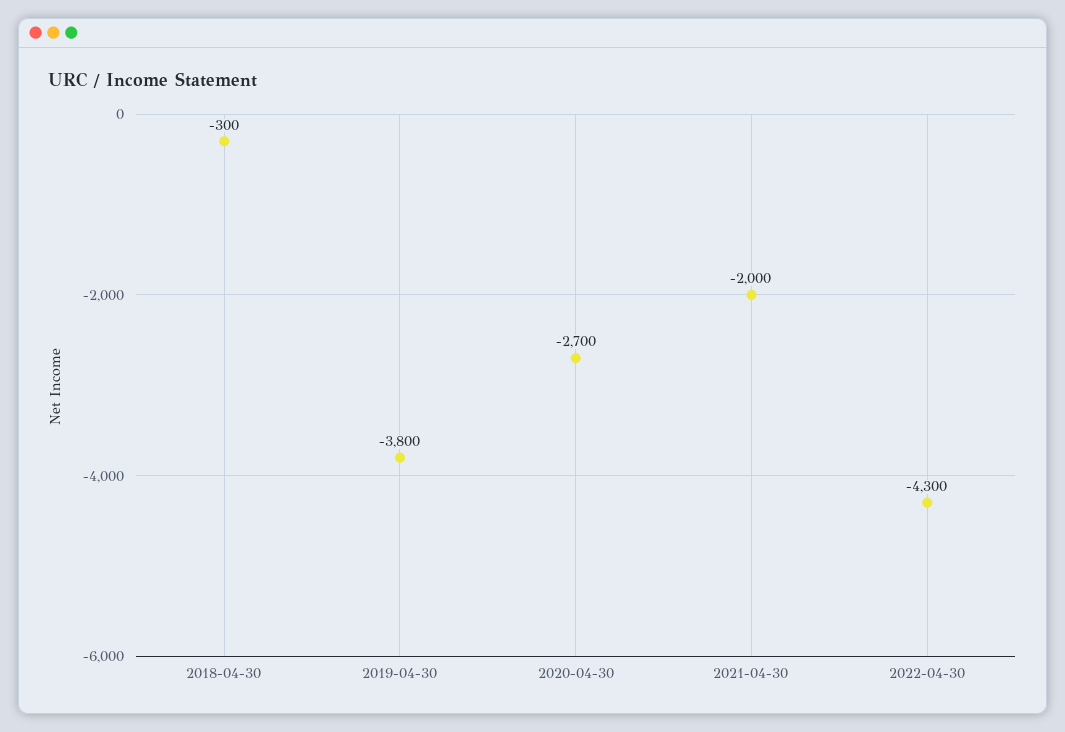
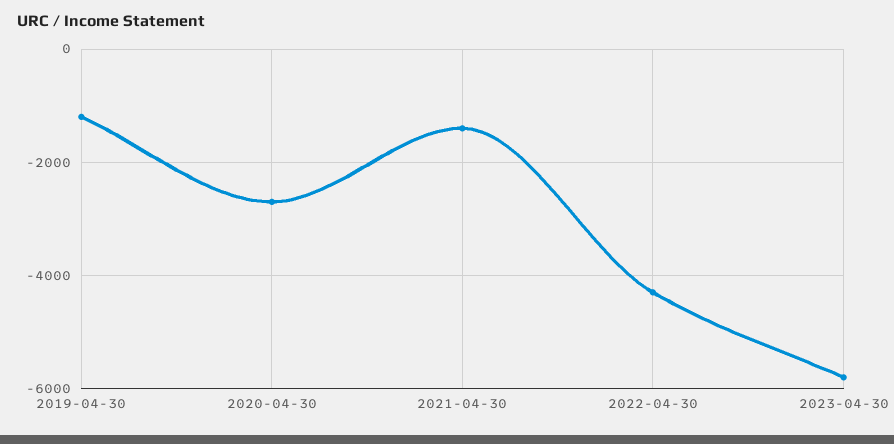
2018-04-30: -300 -> none
2019-04-30: -3800 -> -1200
2021-04-30: -2000 -> -1400
2023-04-30: none -> -5800

